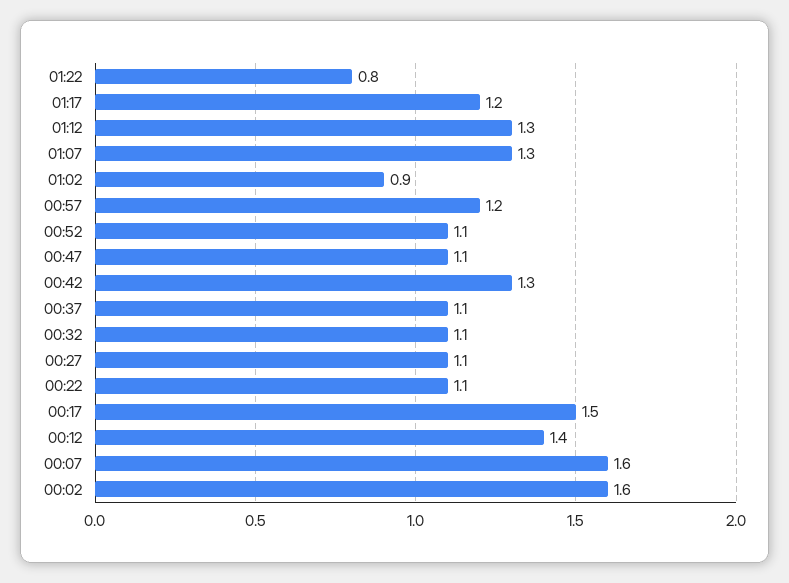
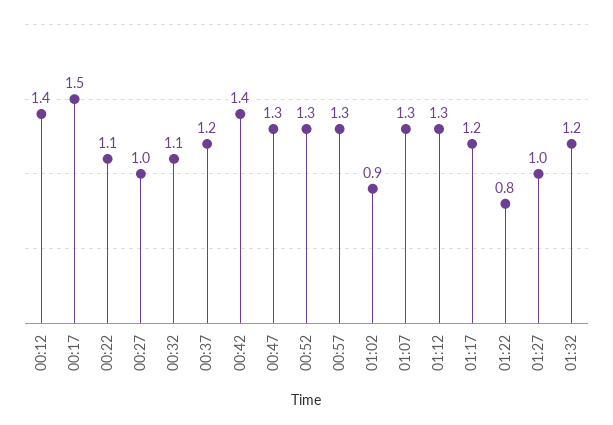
00:57: 1.2 -> 1.3
00:52: 1.1 -> 1.3
00:47: 1.1 -> 1.3
00:42: 1.3 -> 1.4
00:37: 1.1 -> 1.2
00:27: 1.1 -> 1
00:07: 1.6 -> none
00:02: 1.6 -> none
01:27: none -> 1
01:32: none -> 1.2

